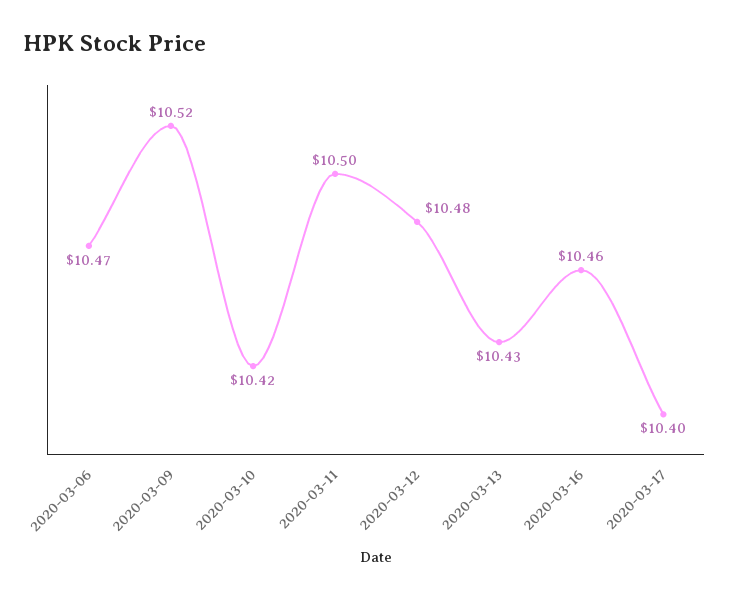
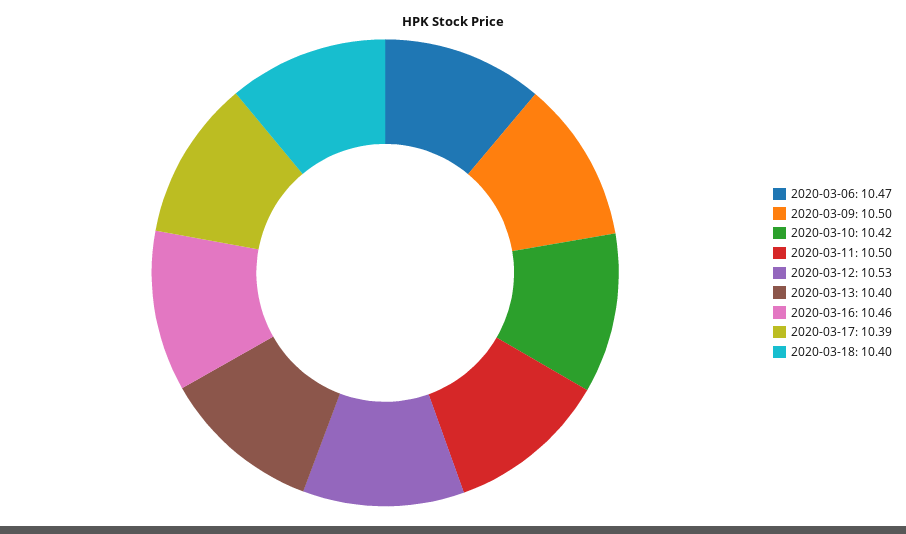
2020-03-09: 10.52 -> 10.5
2020-03-12: 10.48 -> 10.53
2020-03-13: 10.43 -> 10.4
2020-03-17: 10.4 -> 10.39
2020-03-18: none -> 10.4

